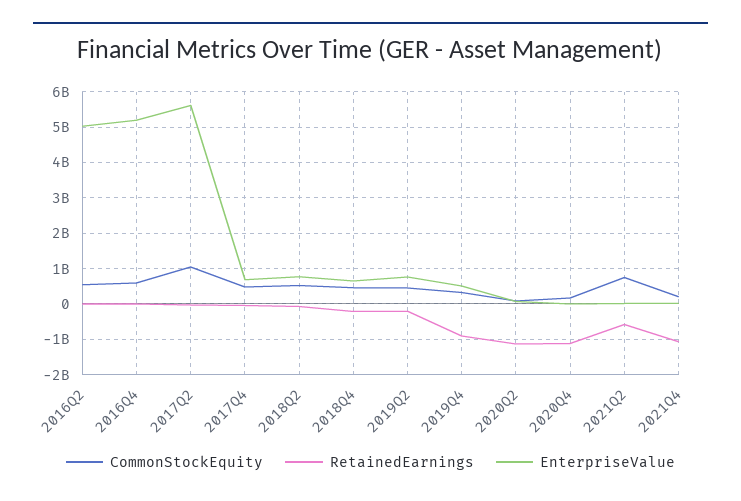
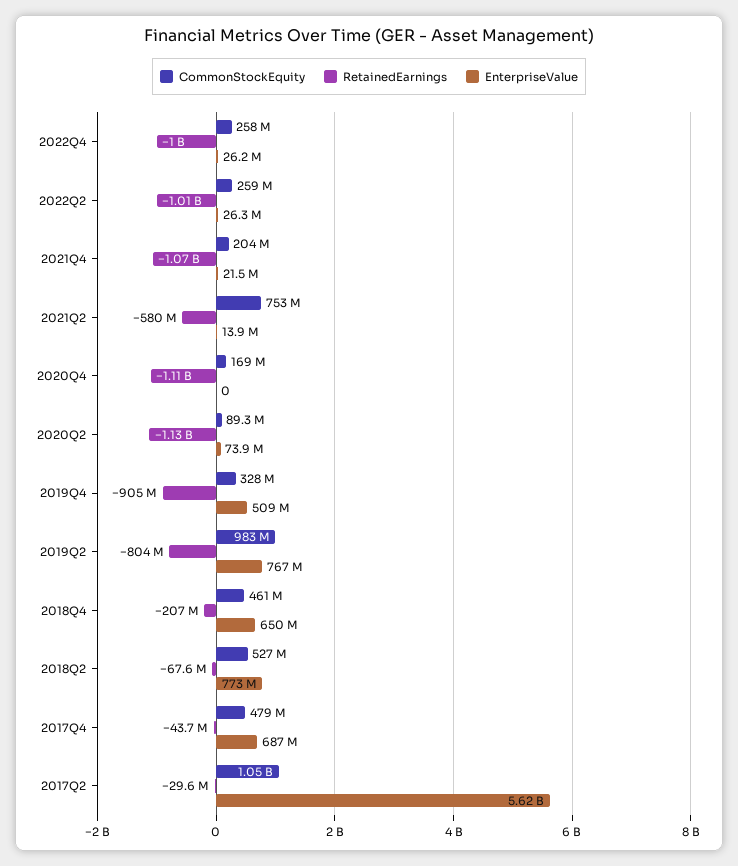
CommonStockEquity, 2016Q2: 600000000 -> none
RetainedEarnings, 2016Q2: 0 -> none
EnterpriseValue, 2016Q2: 5000000000 -> none
CommonStockEquity, 2016Q4: 600000000 -> none
RetainedEarnings, 2016Q4: 0 -> none
EnterpriseValue, 2016Q4: 5200000000 -> none
CommonStockEquity, 2019Q2: 400000000 -> 983000000
RetainedEarnings, 2019Q2: -200000000 -> -804000000
CommonStockEquity, 2022Q4: none -> 258000000
RetainedEarnings, 2022Q4: none -> -1000000000
EnterpriseValue, 2022Q4: none -> 26200000
CommonStockEquity, 2022Q2: none -> 259000000
RetainedEarnings, 2022Q2: none -> -1010000000
EnterpriseValue, 2022Q2: none -> 26300000

